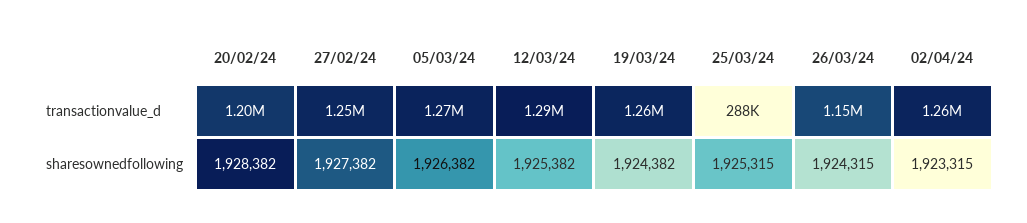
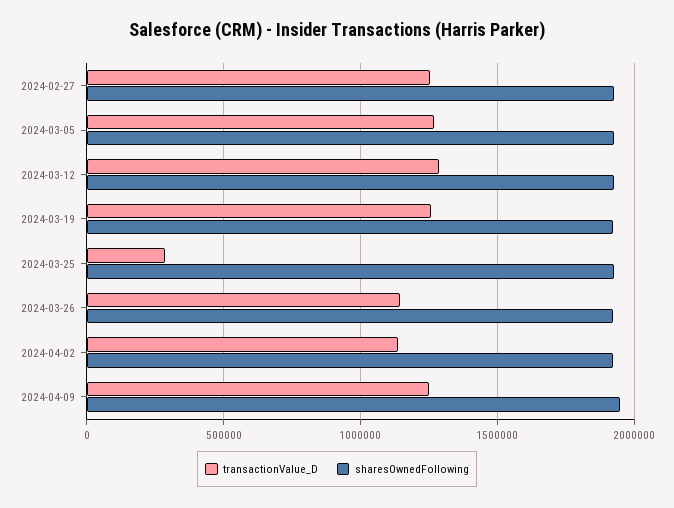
transactionvalue_d, 20/02/24: 1200000 -> none
transactionvalue_d, 02/04/24: 1260000 -> 1150000
sharesownedfollowing, 20/02/24: 1928382 -> none
transactionvalue_d, 2024-04-09: none -> 1250000
sharesownedfollowing, 2024-04-09: none -> 1950000

